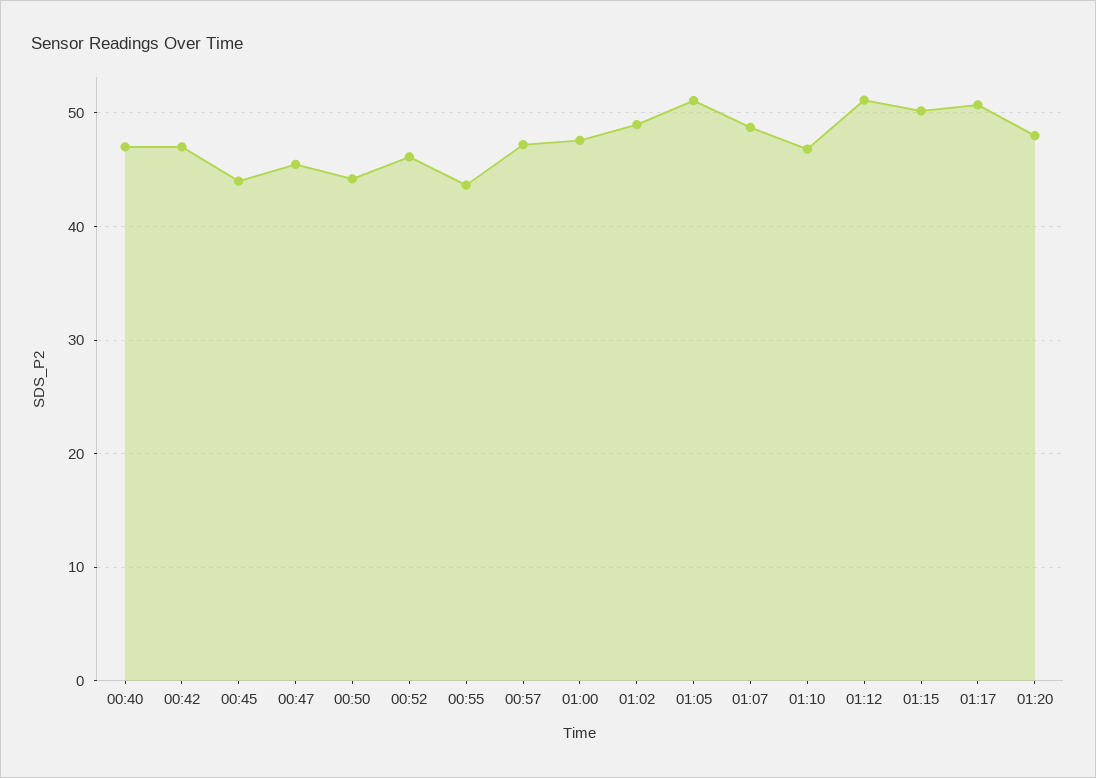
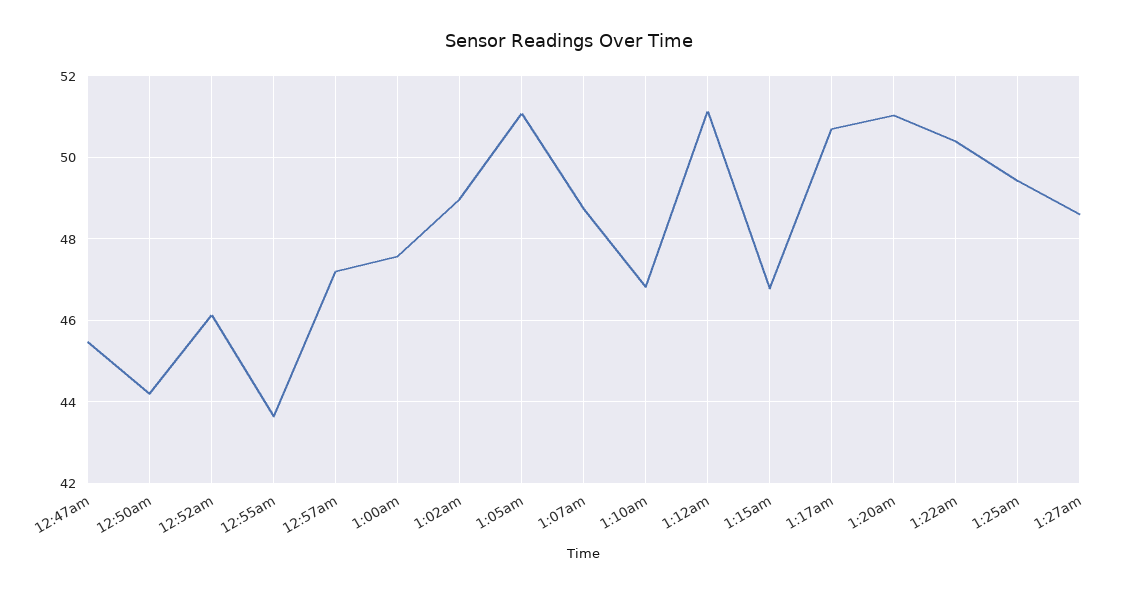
00:40: 47 -> none
00:42: 47 -> none
00:45: 44 -> none
01:15: 50 -> 46.8
01:20: 48 -> 51
1:22am: none -> 50.4
1:25am: none -> 49.4
1:27am: none -> 48.6

